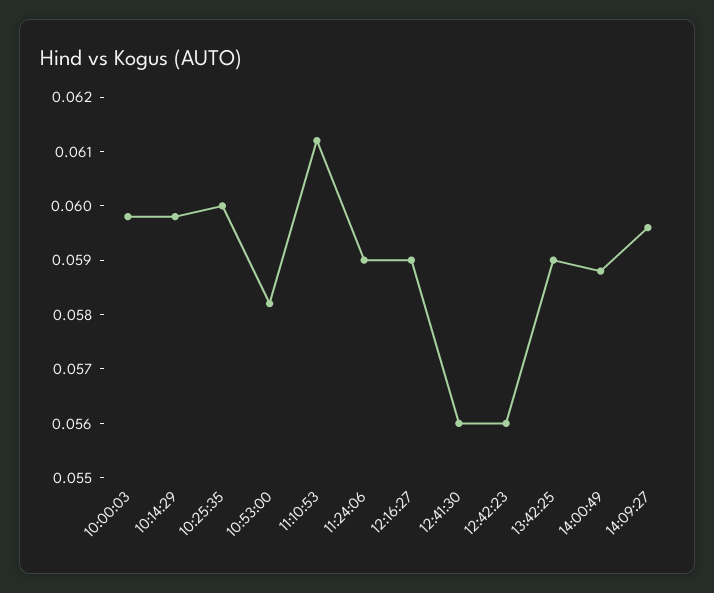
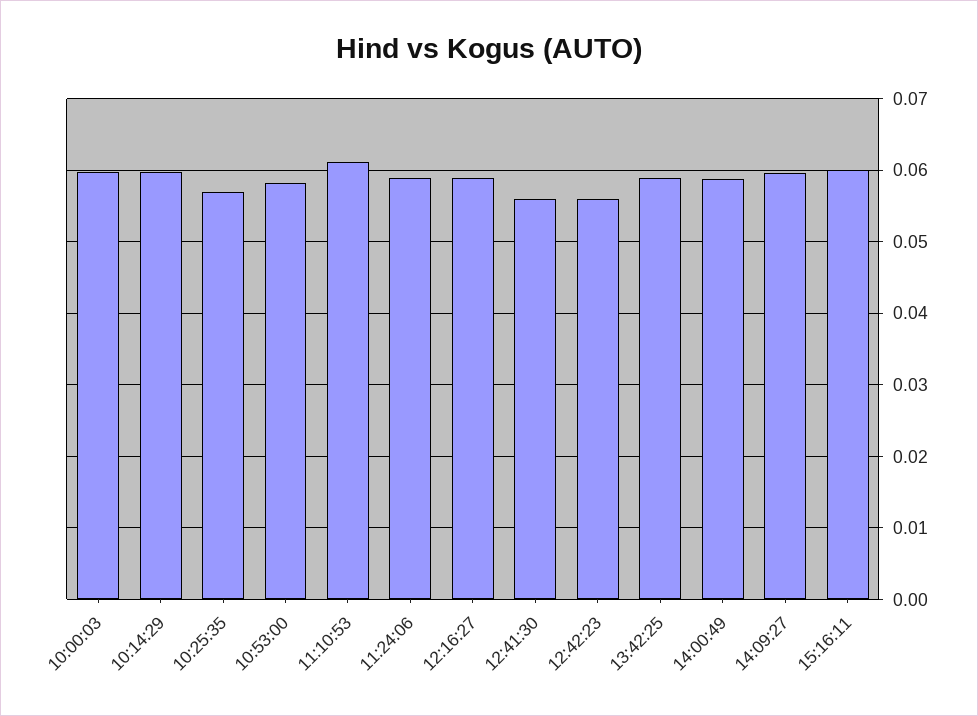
10:25:35: 0.06 -> 0.057
15:16:11: none -> 0.06

